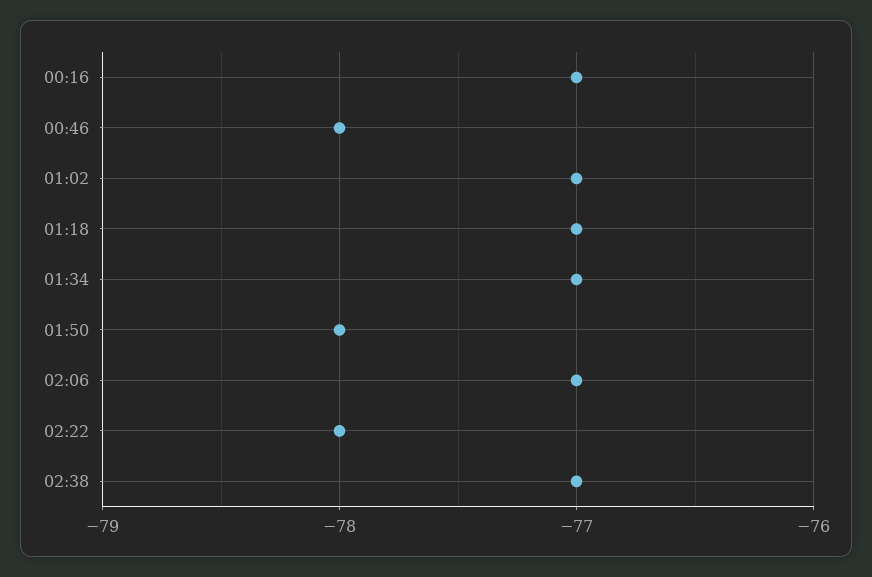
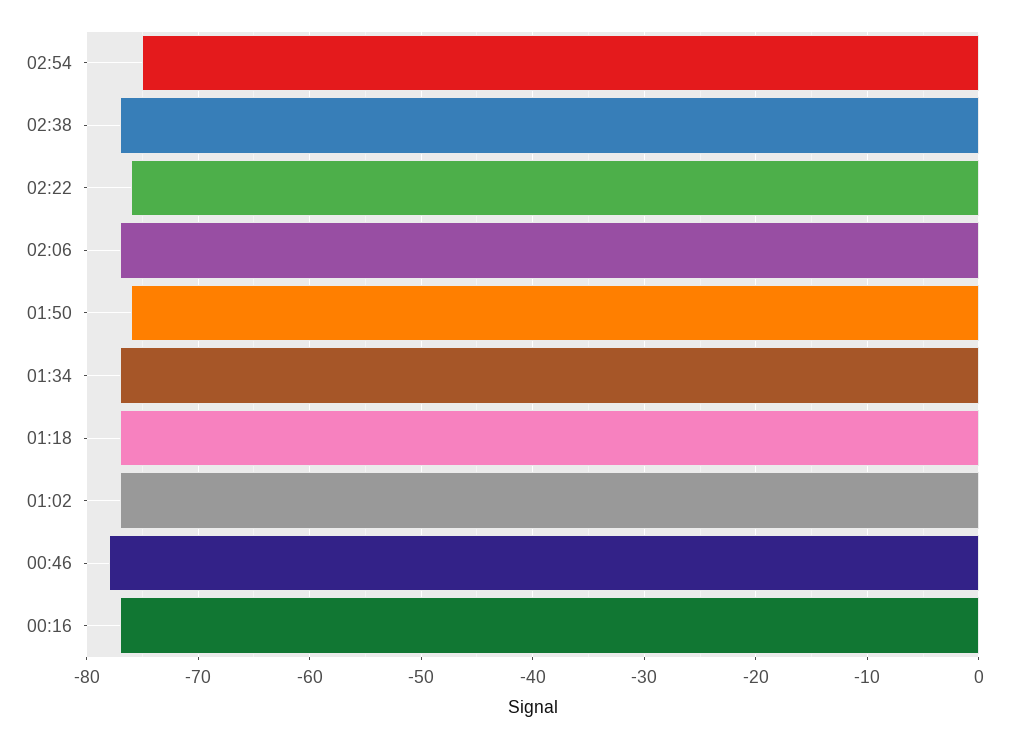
01:50: -78 -> -76
02:22: -78 -> -76
02:54: none -> -75

